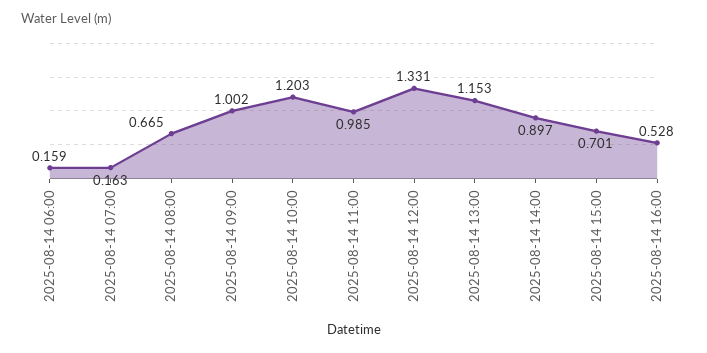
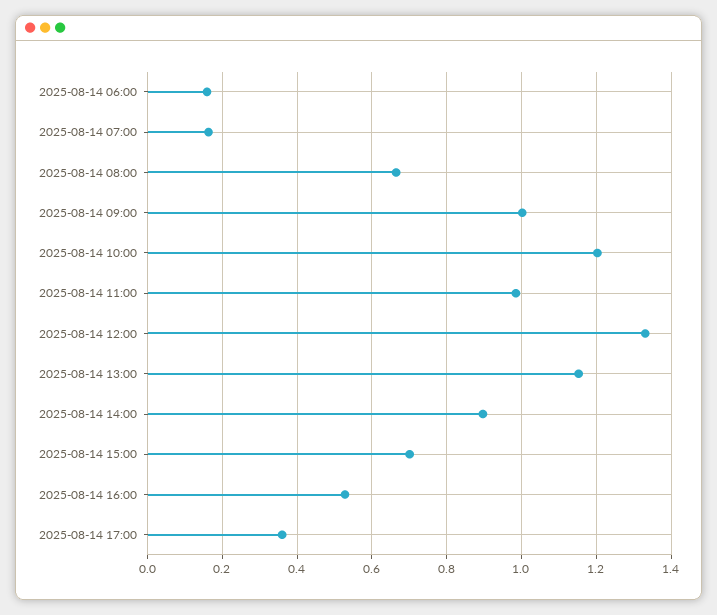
2025-08-14 17:00: none -> 0.36

